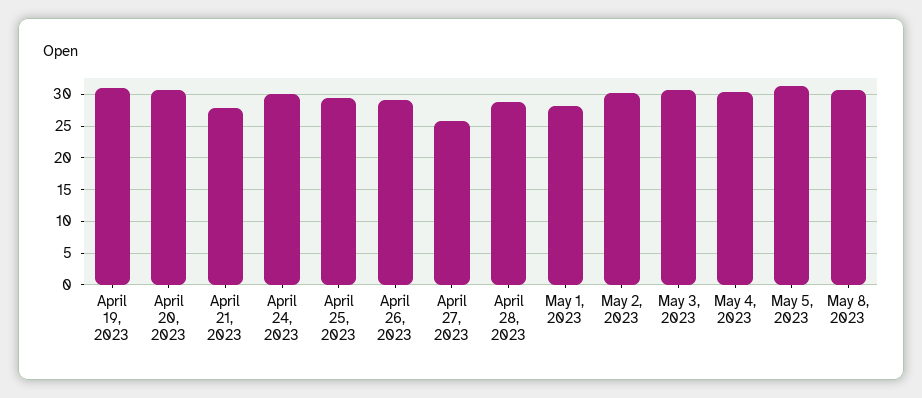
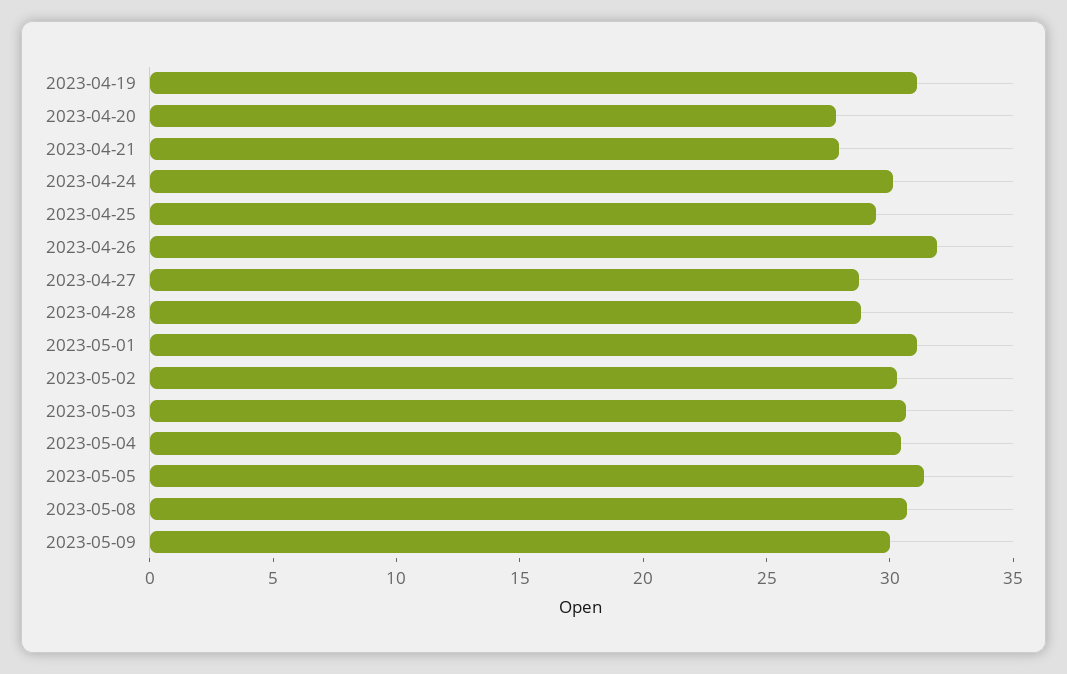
April 20, 2023: 31 -> 28
April 26, 2023: 29 -> 32
April 27, 2023: 26 -> 29
May 1, 2023: 28 -> 31
2023-05-09: none -> 30

